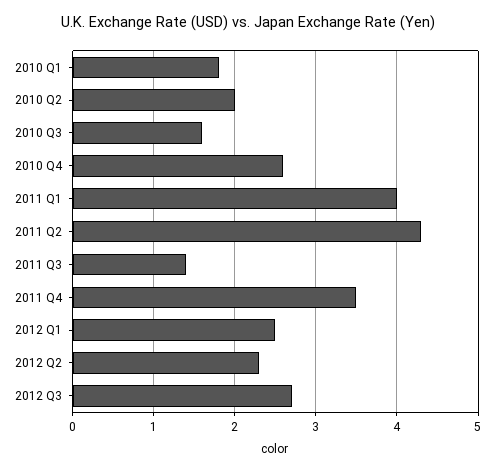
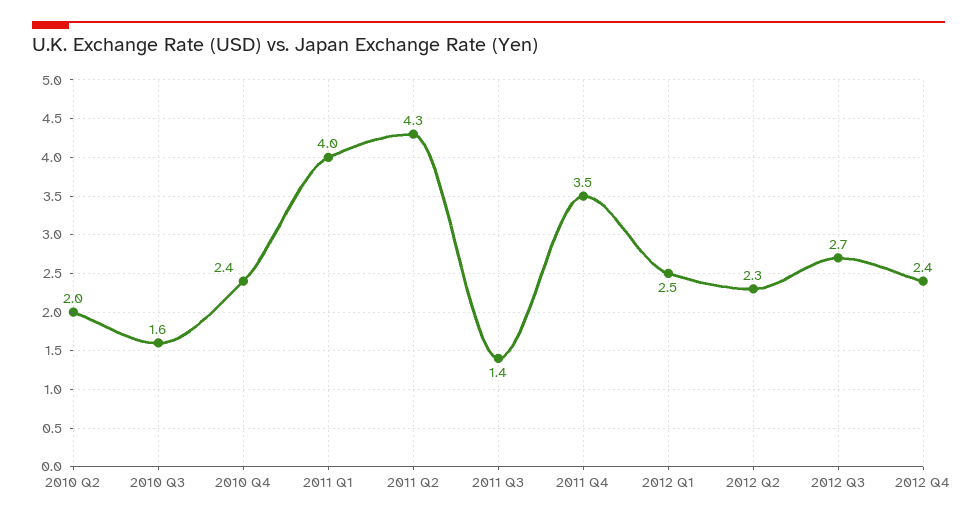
2010 Q1: 1.8 -> none
2010 Q4: 2.6 -> 2.4
2012 Q4: none -> 2.4

